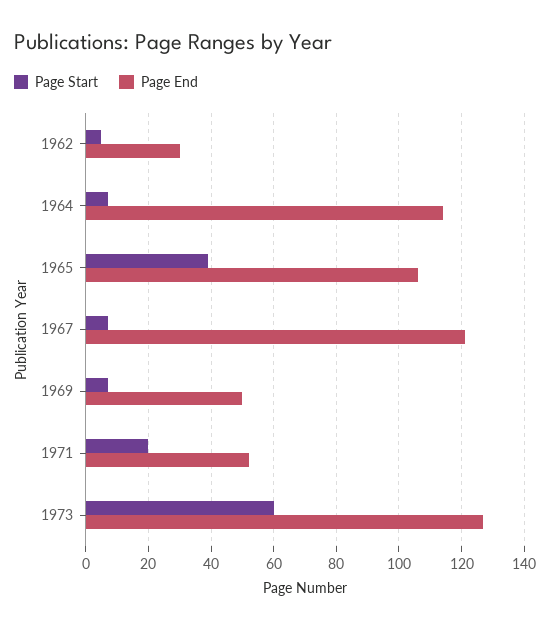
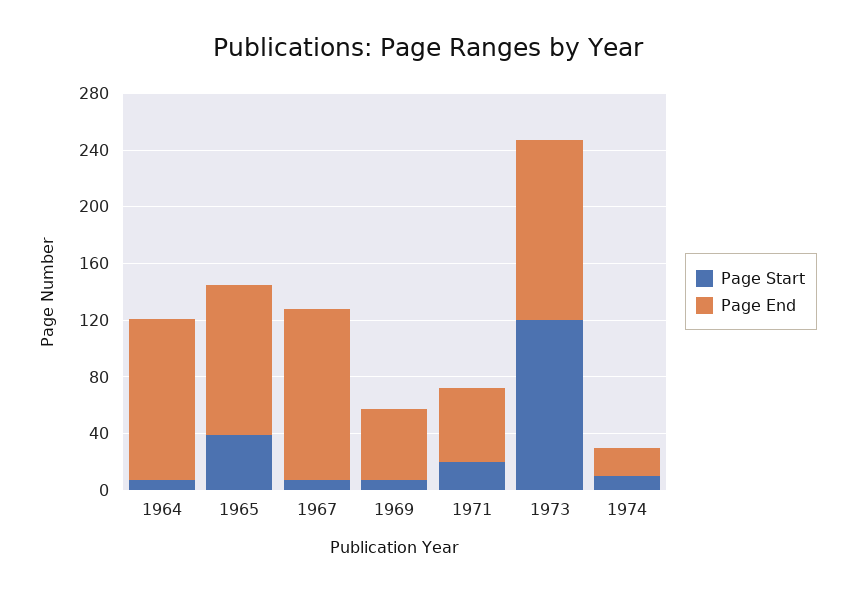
Page Start, 1962: 5 -> none
Page End, 1962: 30 -> none
Page Start, 1973: 60 -> 120
Page Start, 1974: none -> 10
Page End, 1974: none -> 20

